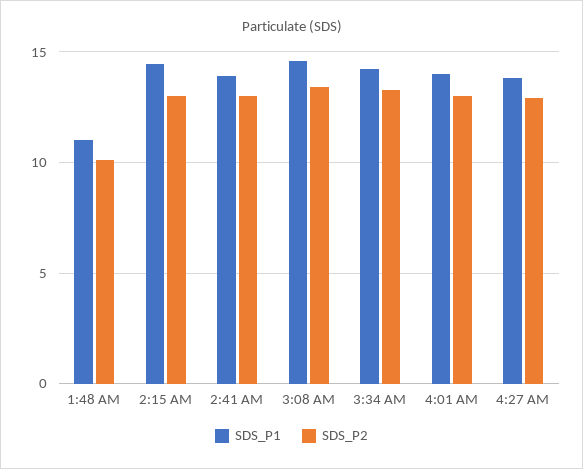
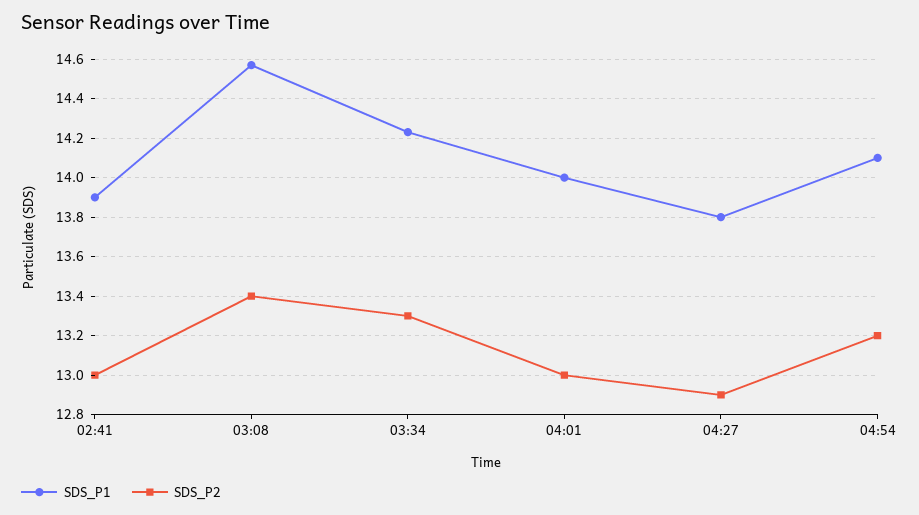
SDS_P1, 1:48 AM: 11 -> none
SDS_P2, 1:48 AM: 10 -> none
SDS_P1, 2:15 AM: 14.5 -> none
SDS_P2, 2:15 AM: 13 -> none
SDS_P1, 04:54: none -> 14.1
SDS_P2, 04:54: none -> 13.2

